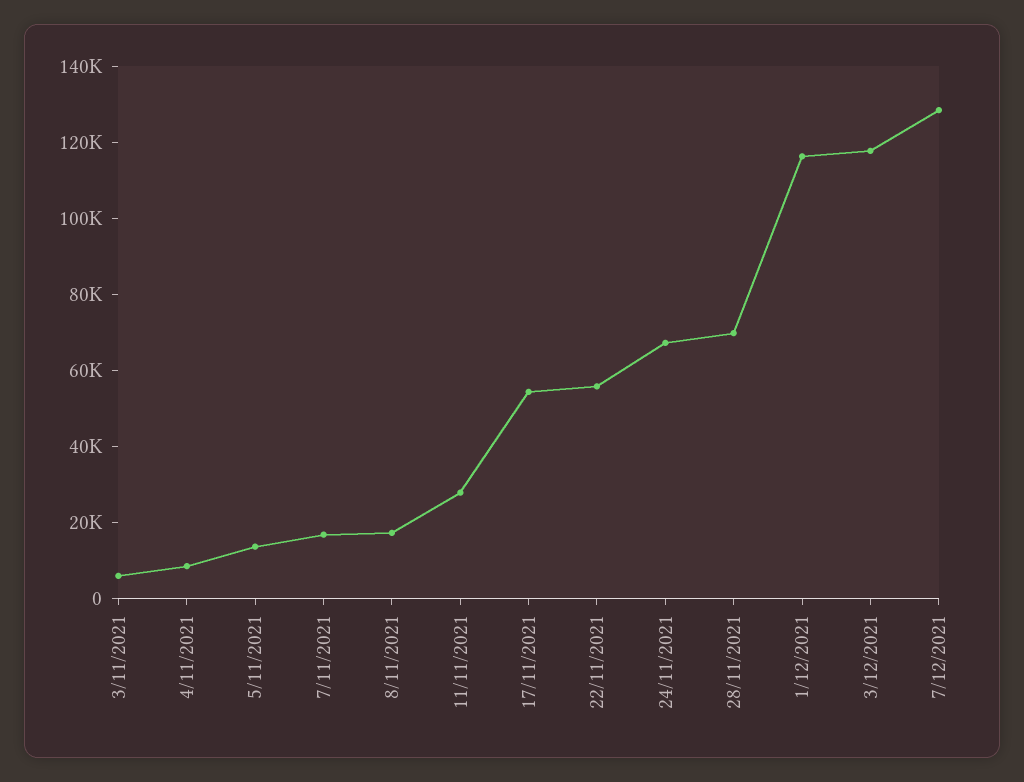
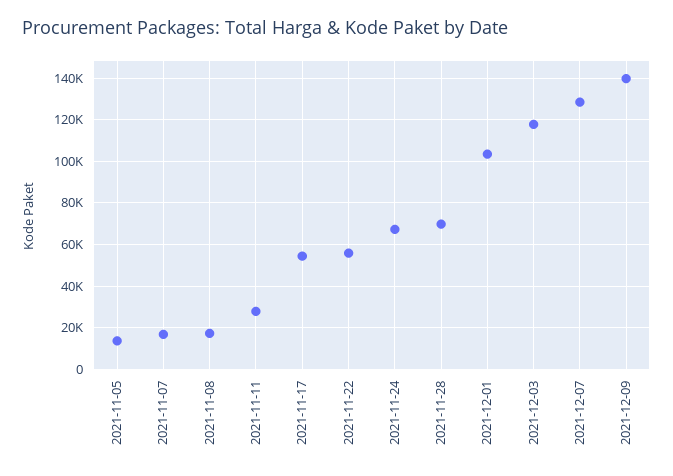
3/11/2021: 5000 -> none
4/11/2021: 10000 -> none
1/12/2021: 115000 -> 105000
2021-12-09: none -> 140000

